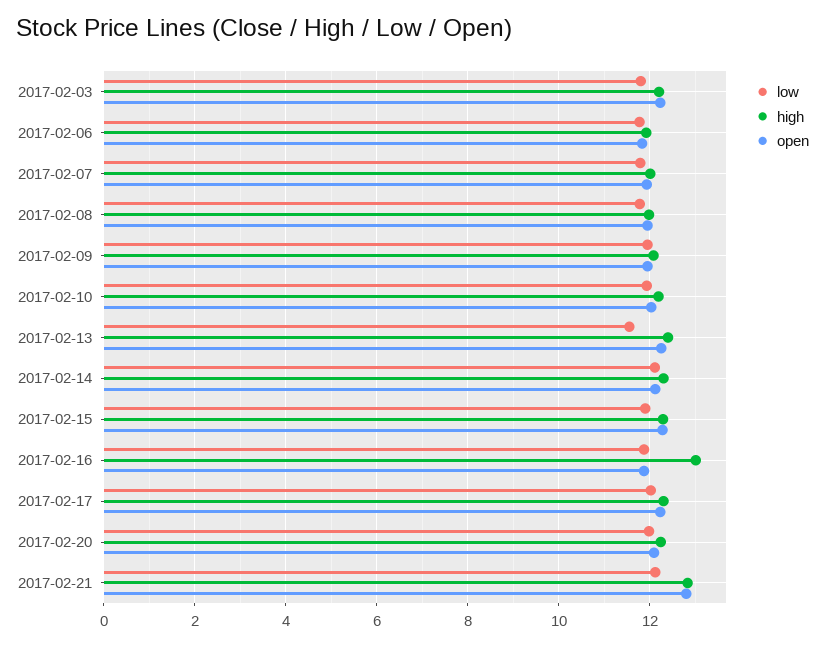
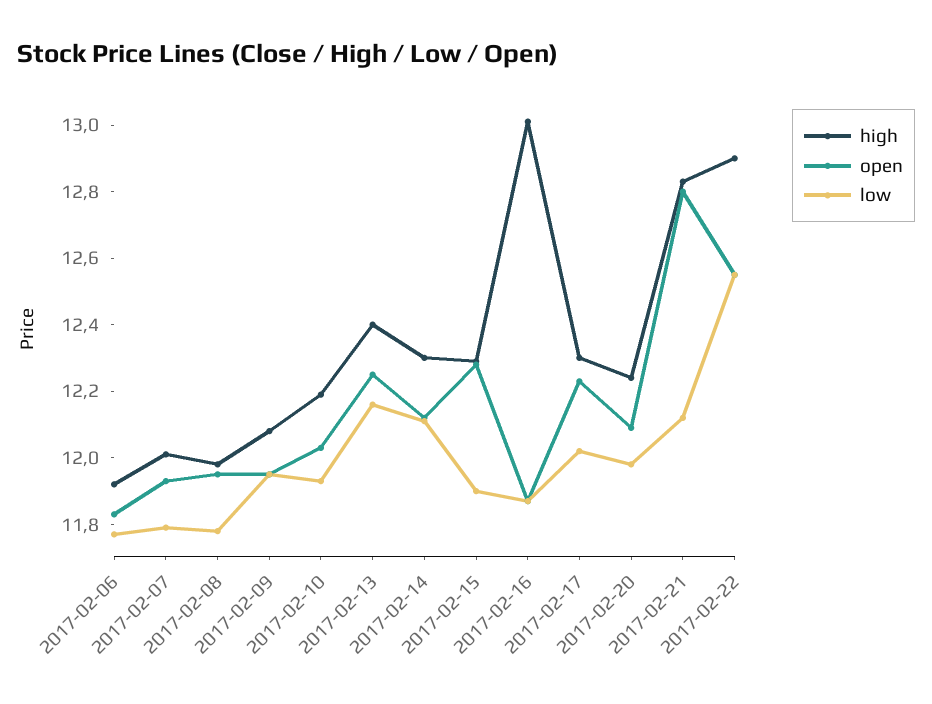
low, 2017-02-03: 11.8 -> none
high, 2017-02-03: 12.2 -> none
open, 2017-02-03: 12.2 -> none
low, 2017-02-13: 11.6 -> 12.15
high, 2017-02-22: none -> 12.9
open, 2017-02-22: none -> 12.55
low, 2017-02-22: none -> 12.55

